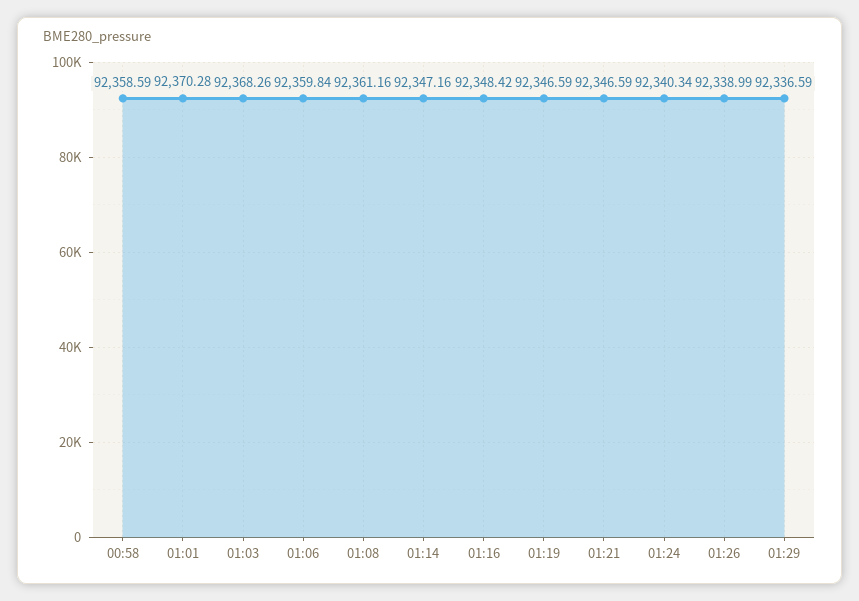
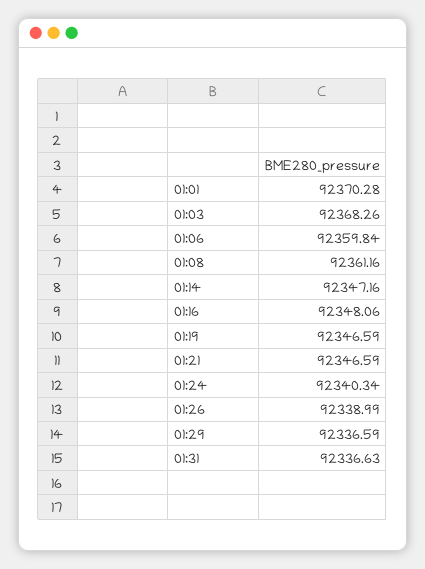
00:58: 92358.59 -> none
01:16: 92348.42 -> 92348.06
01:31: none -> 92336.63

